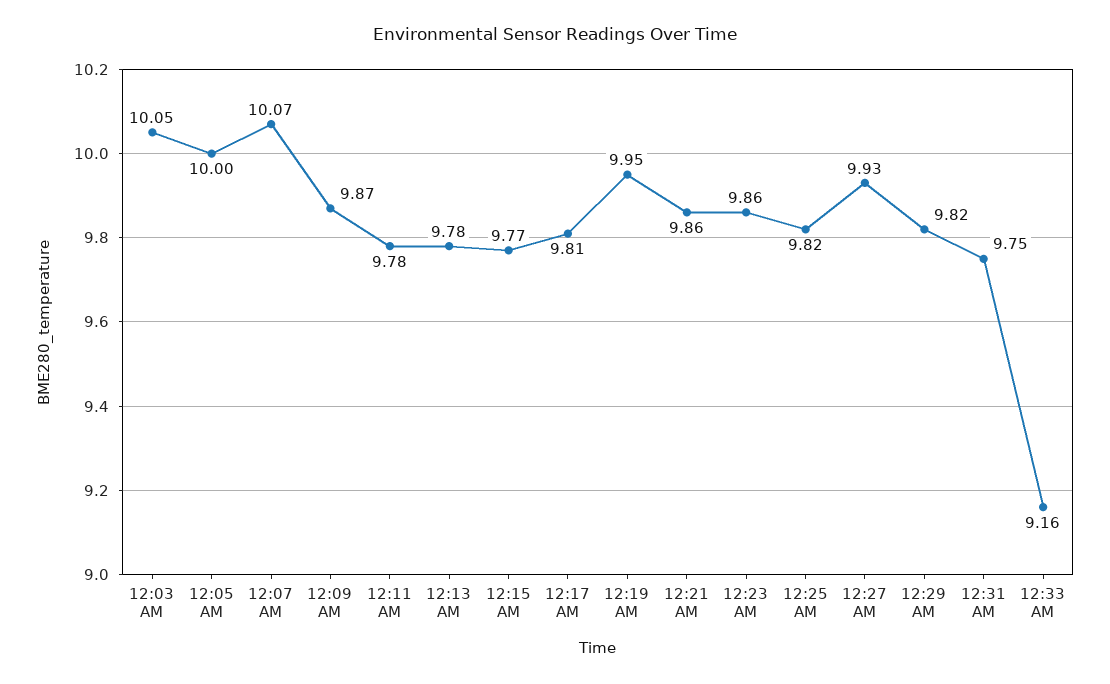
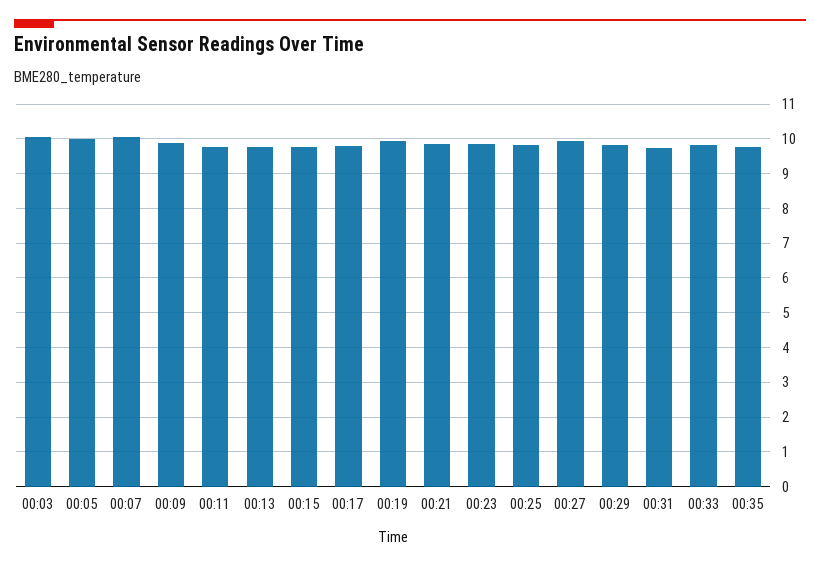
12:33 AM: 9.16 -> 9.8
00:35: none -> 9.8

